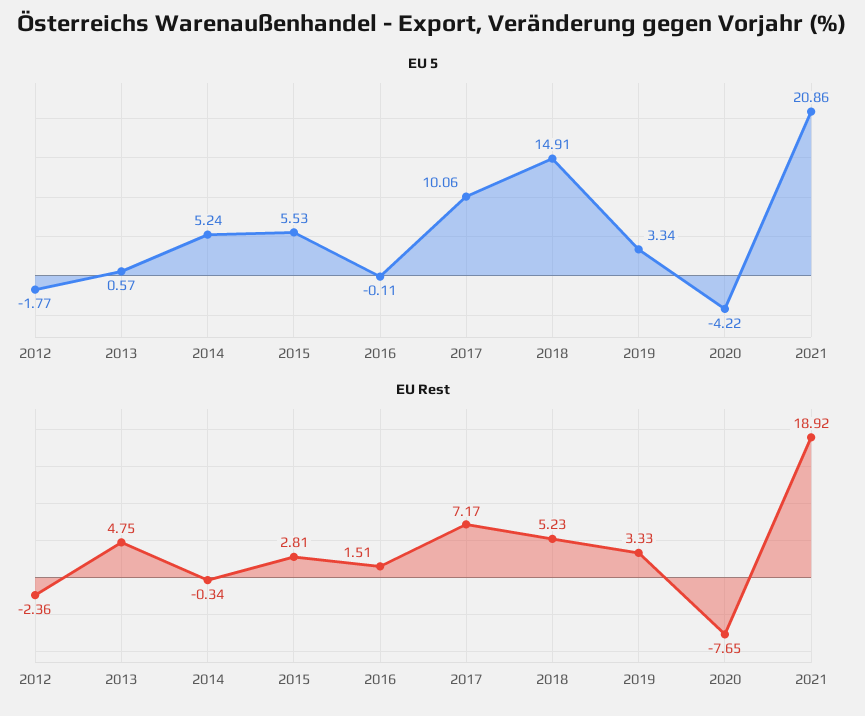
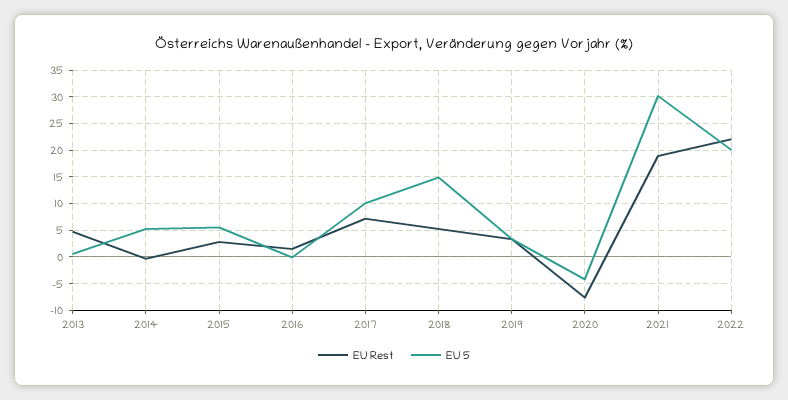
EU 5, 2012: -1.77 -> none
EU 5, 2021: 20.86 -> 30
EU Rest, 2012: -2.36 -> none
EU Rest, 2022: none -> 22.5
EU 5, 2022: none -> 20

